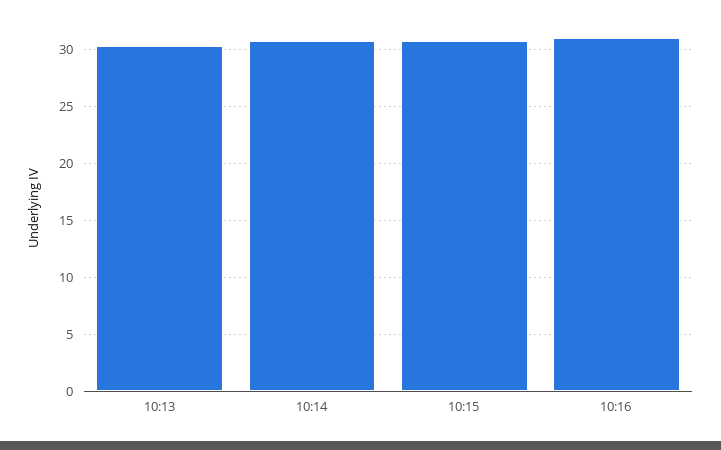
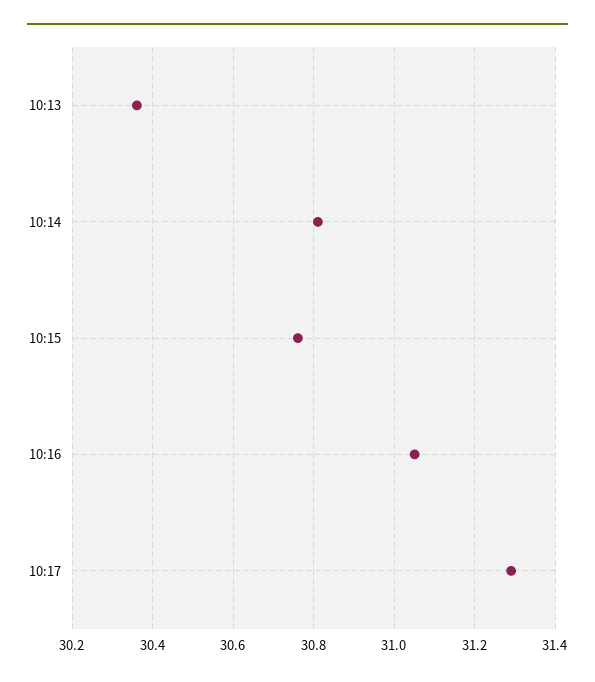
10:17: none -> 31.3

